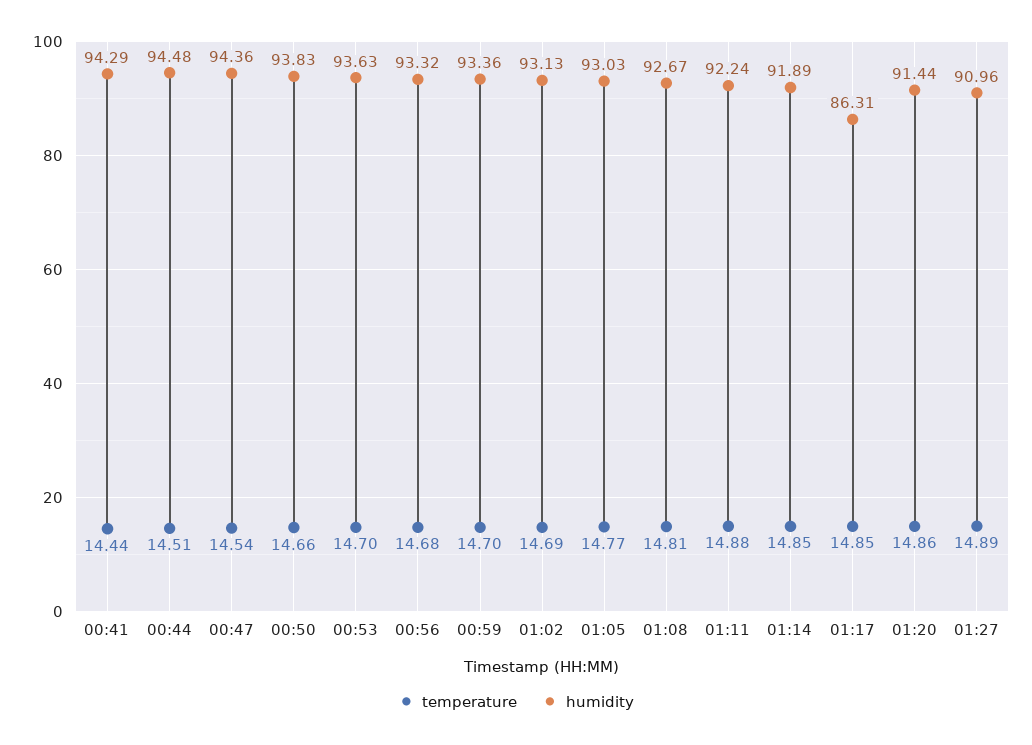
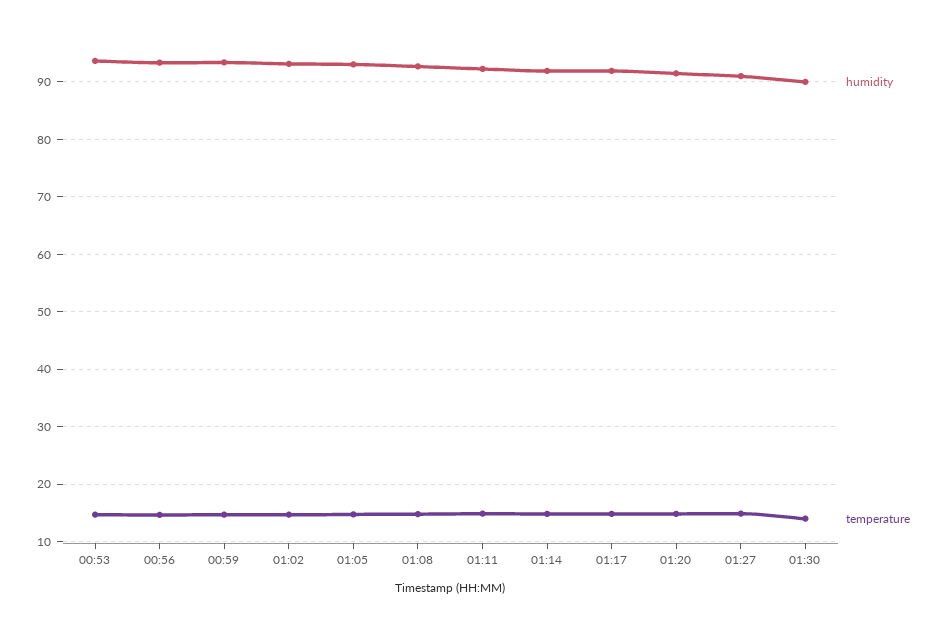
temperature, 00:41: 14.44 -> none
humidity, 00:41: 94.29 -> none
temperature, 00:44: 14.51 -> none
humidity, 00:44: 94.48 -> none
temperature, 00:47: 14.54 -> none
humidity, 00:47: 94.36 -> none
temperature, 00:50: 14.66 -> none
humidity, 00:50: 93.83 -> none
humidity, 01:17: 86.31 -> 92
humidity, 01:30: none -> 90
temperature, 01:30: none -> 14

